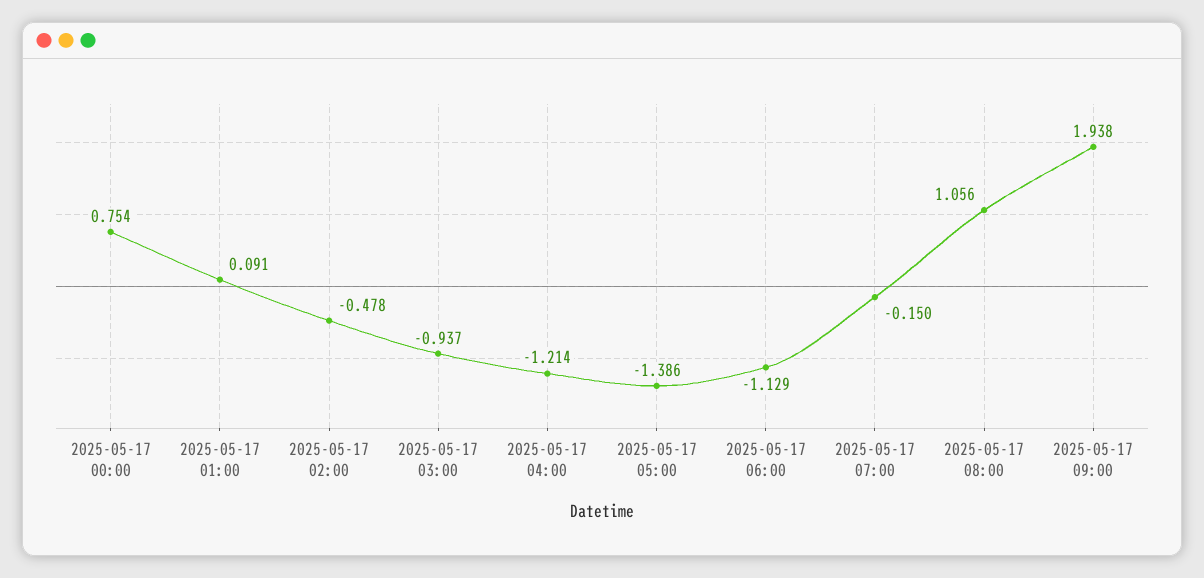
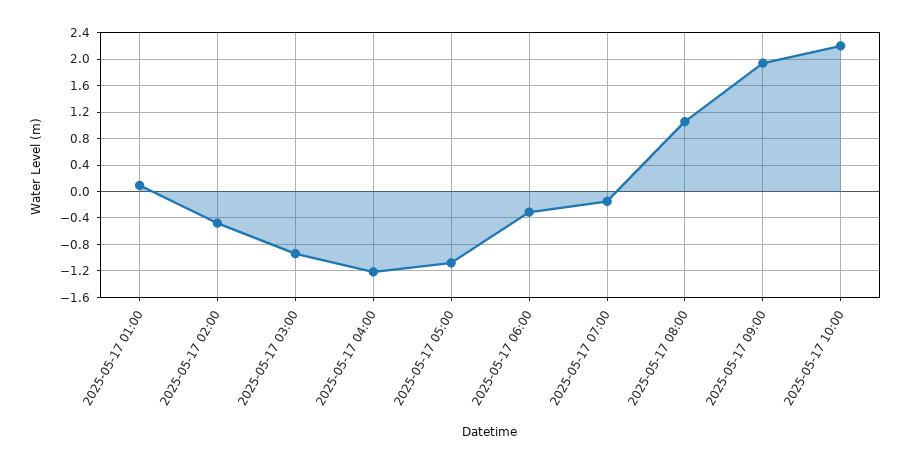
2025-05-17 00:00: 0.754 -> none
2025-05-17 05:00: -1.386 -> -1.1
2025-05-17 06:00: -1.129 -> -0.3
2025-05-17 10:00: none -> 2.2

